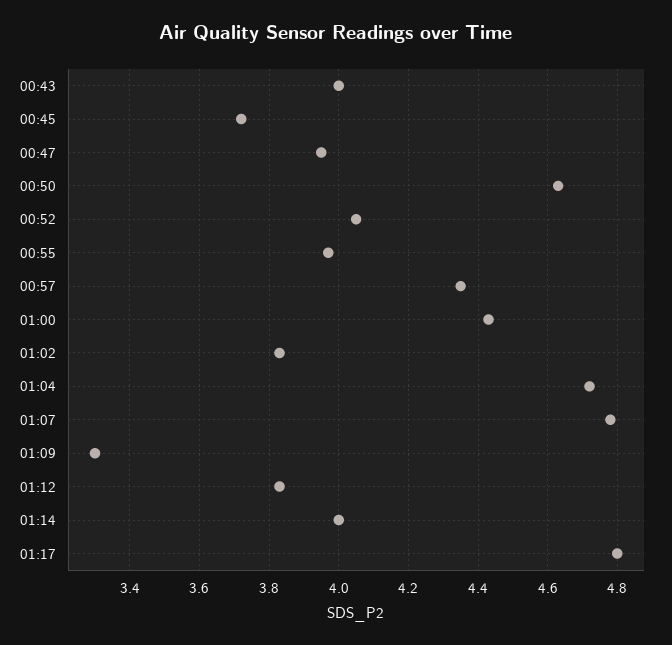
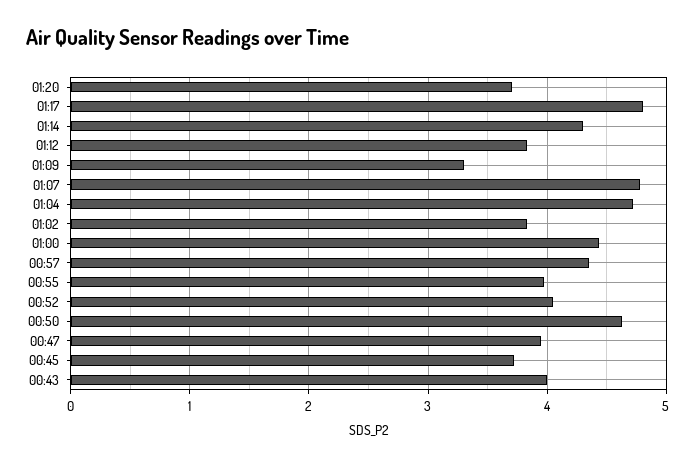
01:14: 4 -> 4.3
01:20: none -> 3.7

